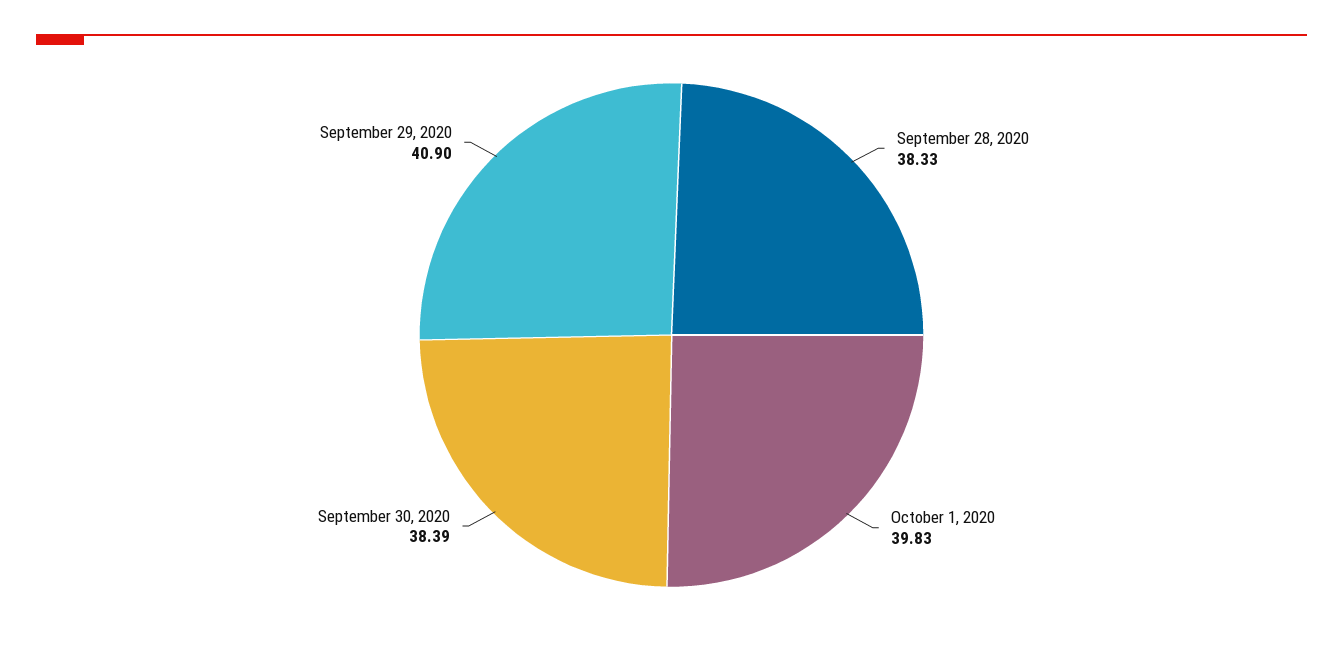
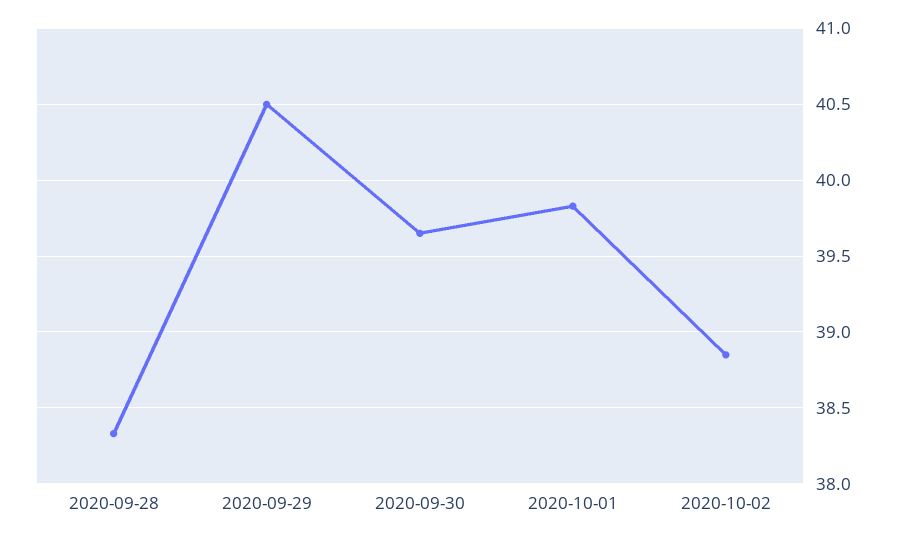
September 30, 2020: 38.39 -> 39.65
September 29, 2020: 40.9 -> 40.5
2020-10-02: none -> 38.85

